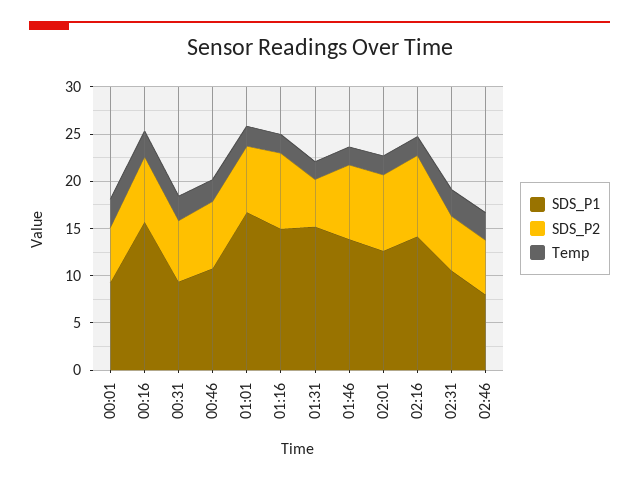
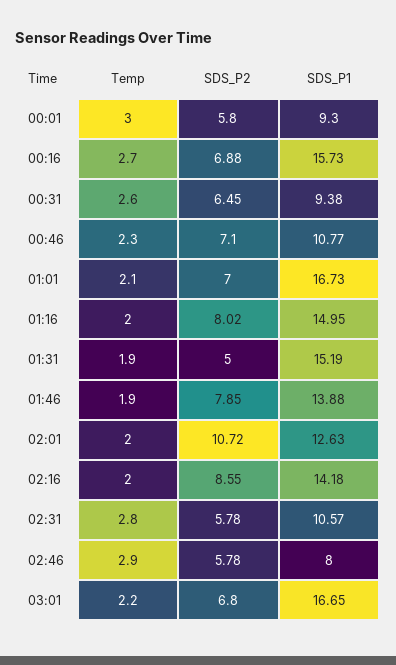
SDS_P2, 02:01: 8 -> 10.72
Temp, 03:01: none -> 2.2
SDS_P2, 03:01: none -> 6.8
SDS_P1, 03:01: none -> 16.65

